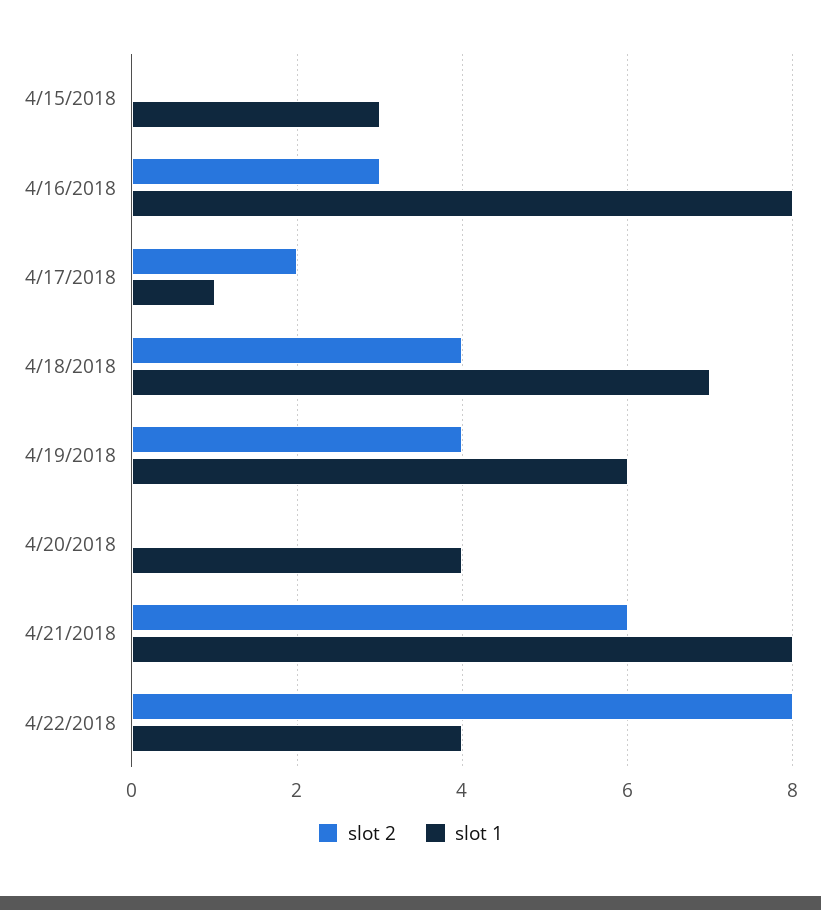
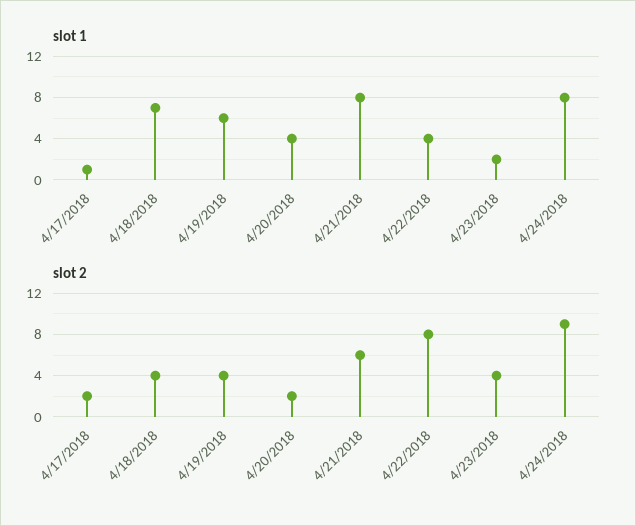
slot 2, 4/15/2018: 0 -> none
slot 1, 4/15/2018: 3 -> none
slot 2, 4/16/2018: 3 -> none
slot 1, 4/16/2018: 8 -> none
slot 2, 4/20/2018: 0 -> 2
slot 1, 4/23/2018: none -> 2
slot 1, 4/24/2018: none -> 8
slot 2, 4/23/2018: none -> 4
slot 2, 4/24/2018: none -> 9

